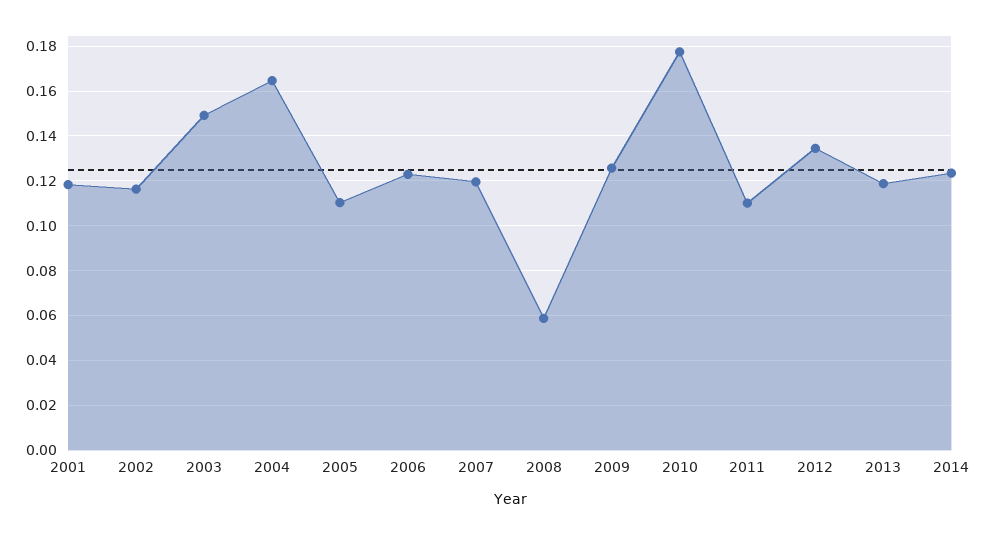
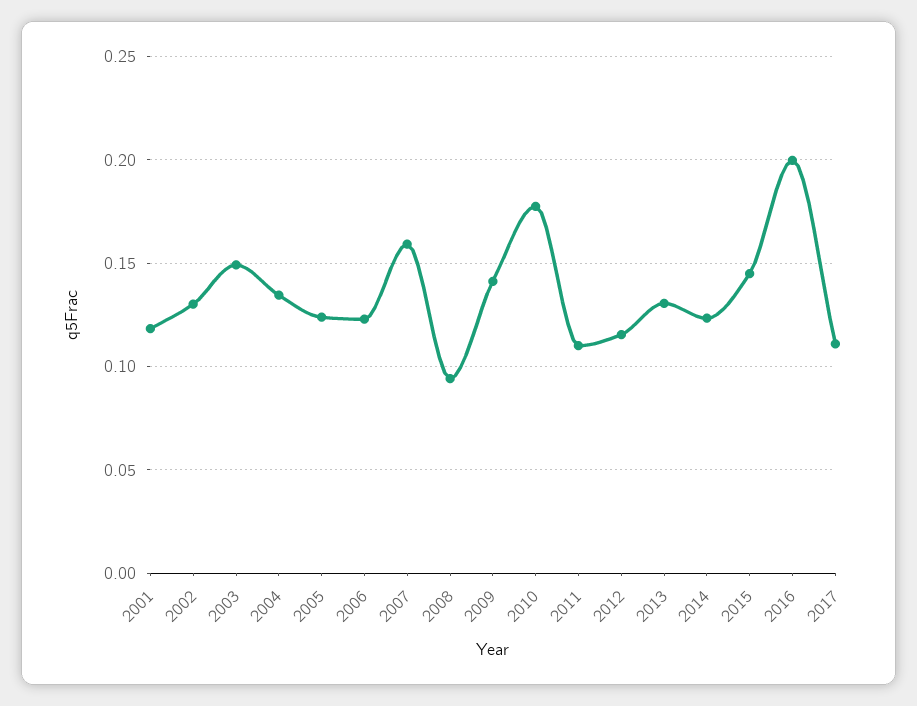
2002: 0.115 -> 0.13
2004: 0.165 -> 0.135
2005: 0.11 -> 0.125
2007: 0.12 -> 0.16
2008: 0.06 -> 0.095
2009: 0.125 -> 0.14
2012: 0.135 -> 0.115
2013: 0.12 -> 0.13
2015: none -> 0.145
2016: none -> 0.2
2017: none -> 0.11

